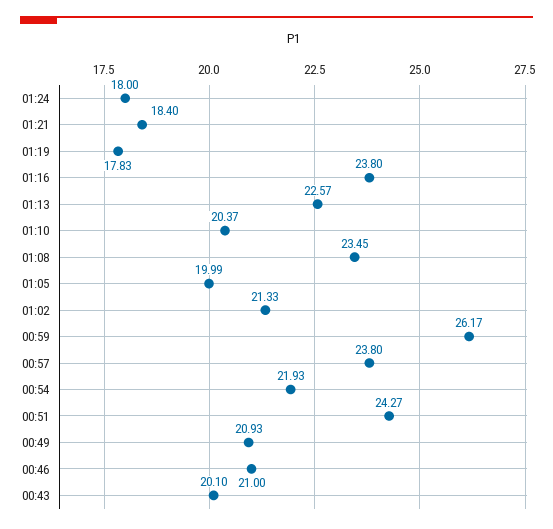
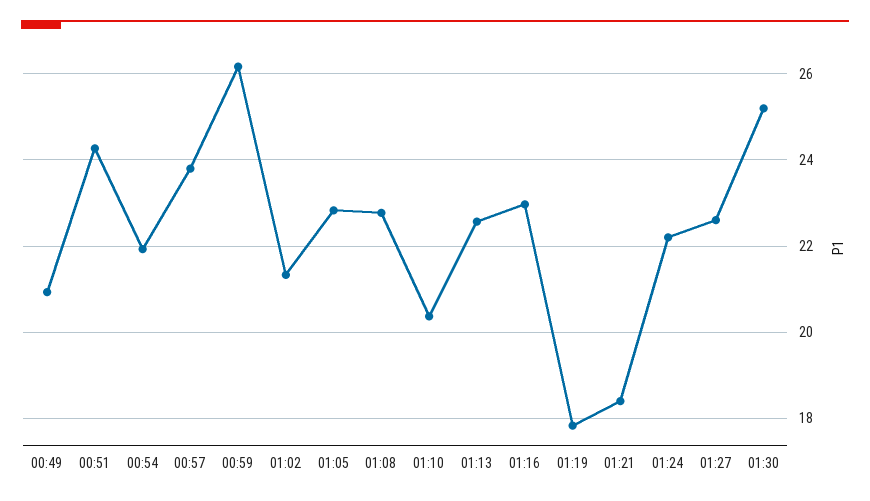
01:24: 18 -> 22.2
01:16: 23.8 -> 23
01:08: 23.45 -> 22.8
01:05: 19.99 -> 22.8
00:46: 21 -> none
00:43: 20.1 -> none
01:27: none -> 22.6
01:30: none -> 25.2

